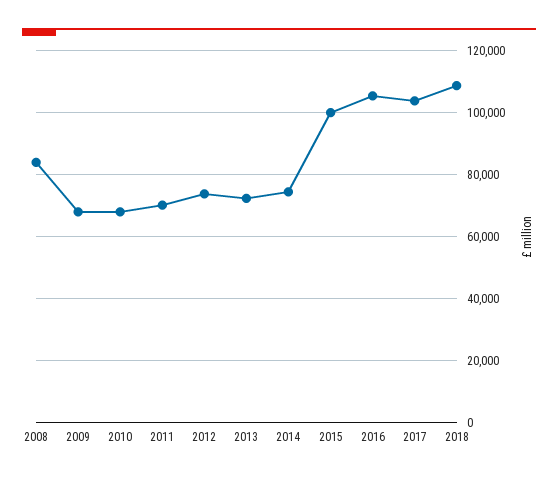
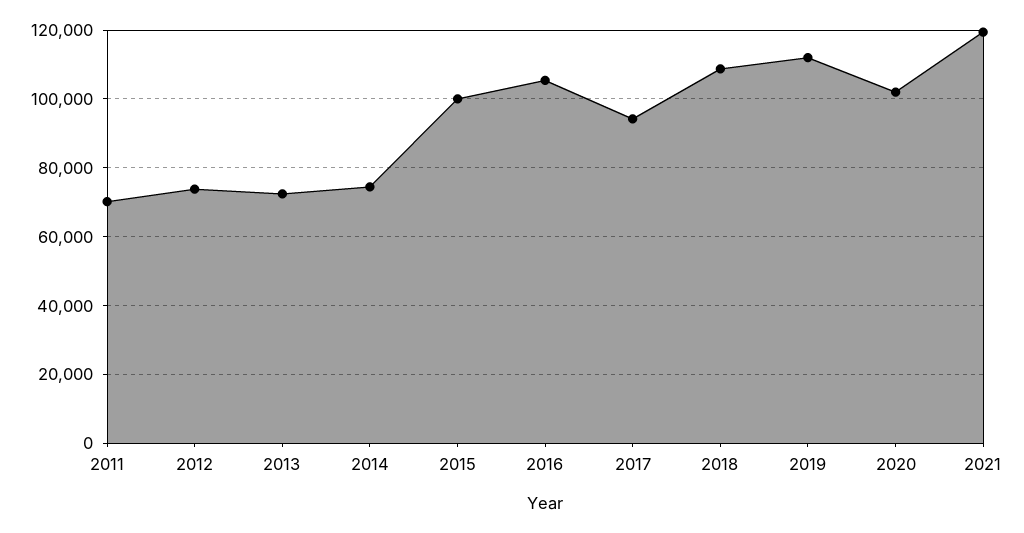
2008: 84000 -> none
2009: 68000 -> none
2010: 68000 -> none
2017: 104000 -> 94000
2019: none -> 112000
2020: none -> 102000
2021: none -> 120000

